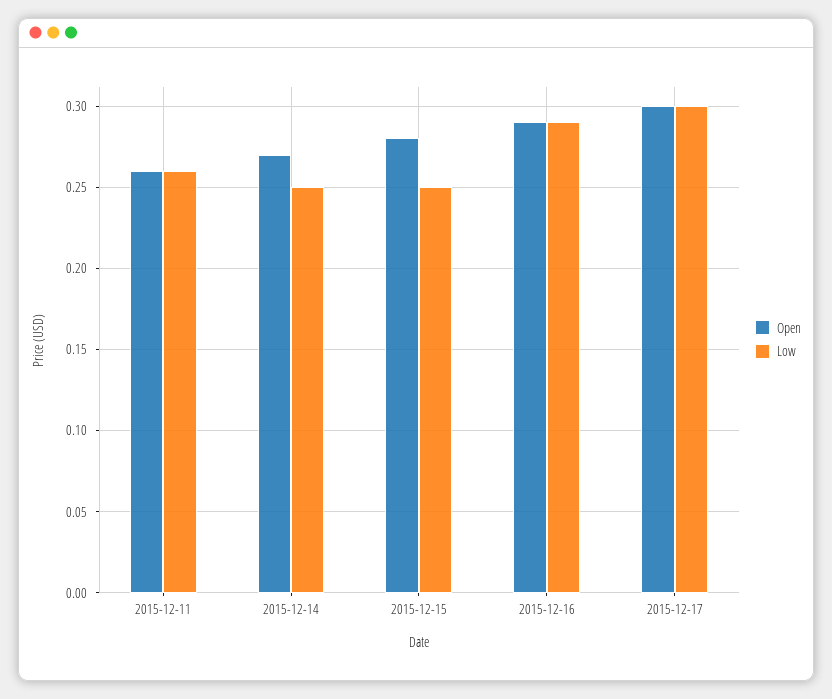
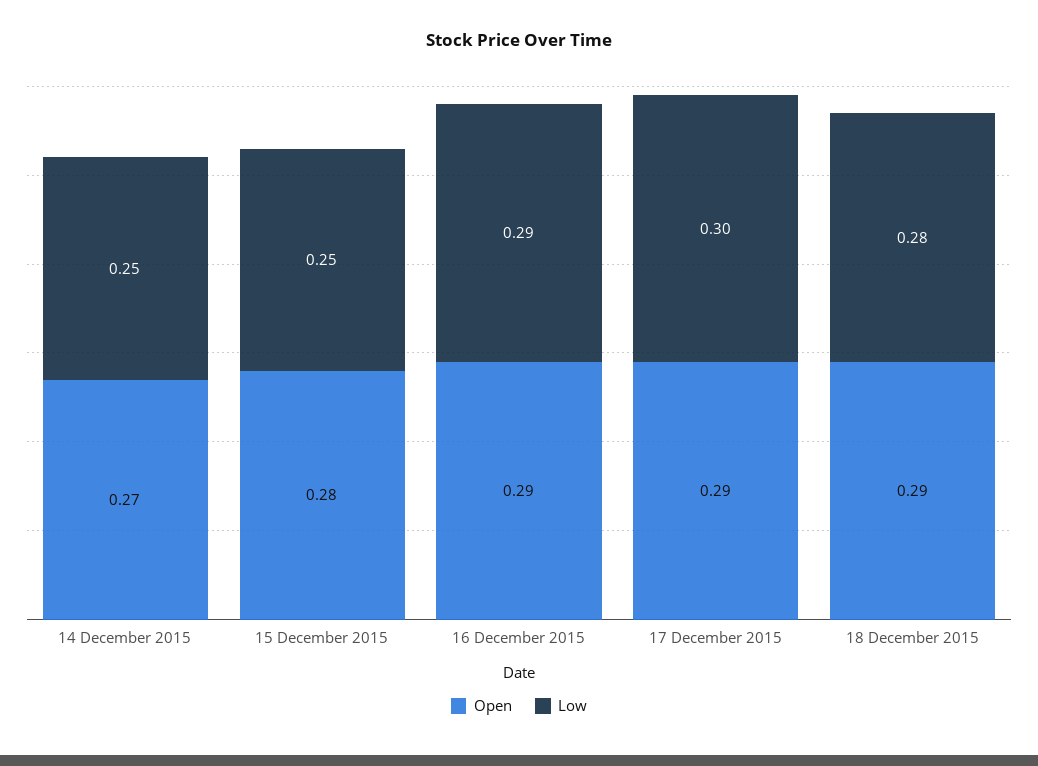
Open, 2015-12-11: 0.26 -> none
Low, 2015-12-11: 0.26 -> none
Open, 2015-12-17: 0.3 -> 0.29
Open, 18 December 2015: none -> 0.29
Low, 18 December 2015: none -> 0.28

